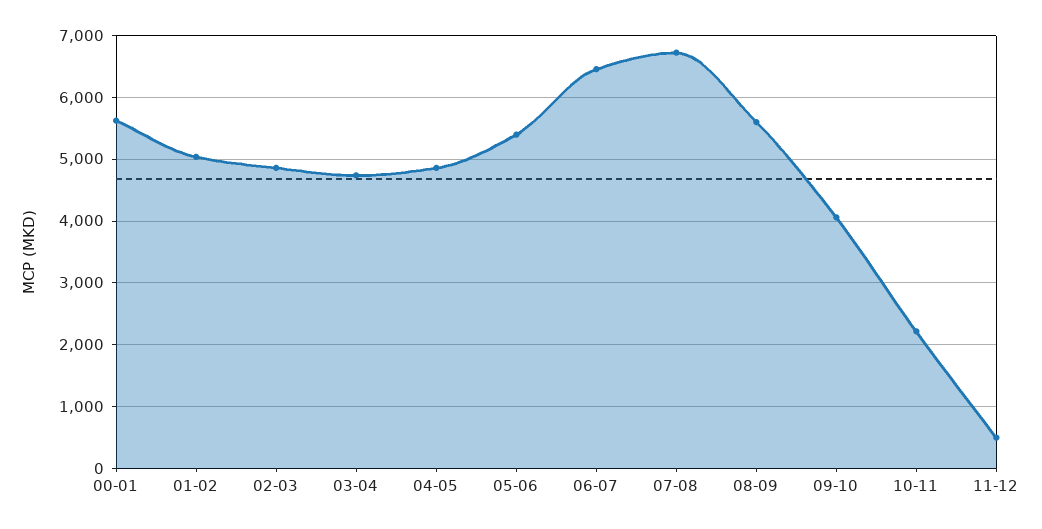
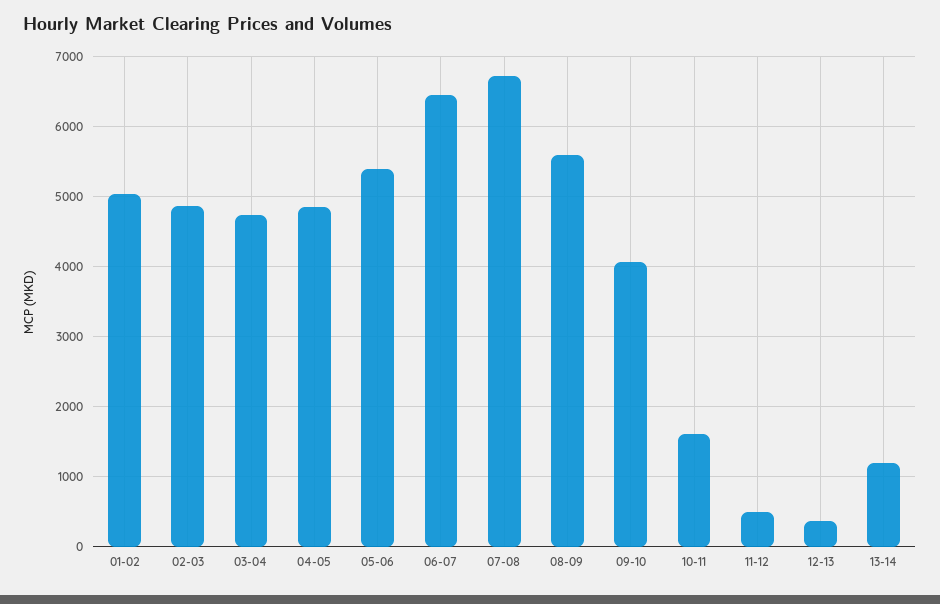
00-01: 5600 -> none
10-11: 2200 -> 1600
12-13: none -> 400
13-14: none -> 1200

